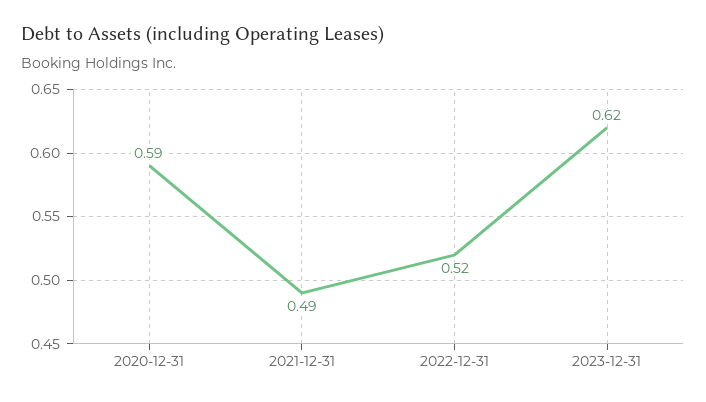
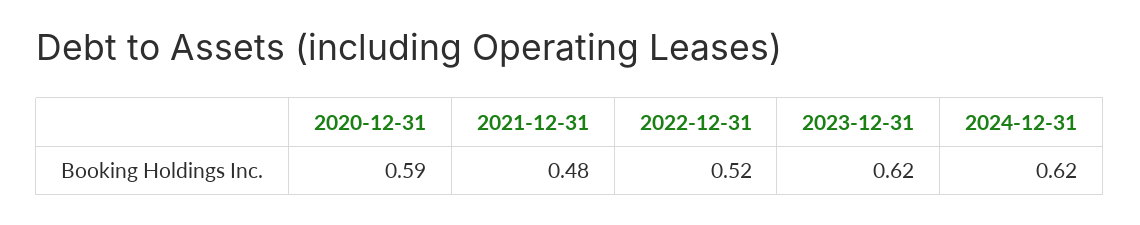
2021-12-31: 0.49 -> 0.48
2024-12-31: none -> 0.62

